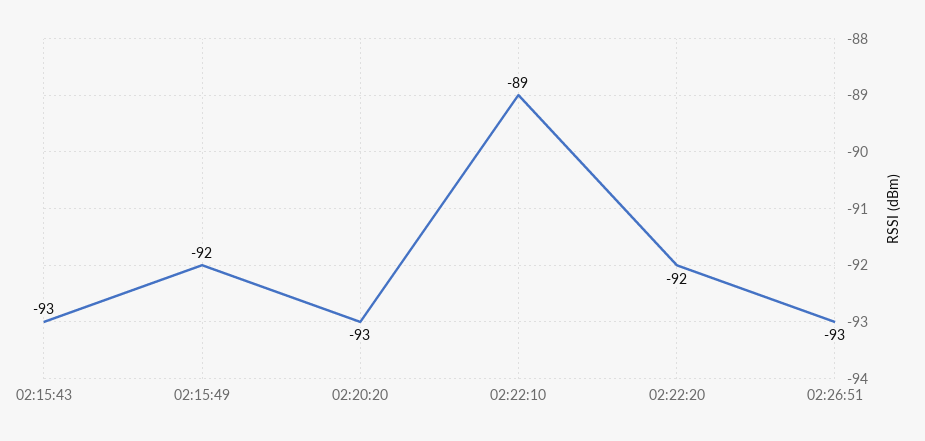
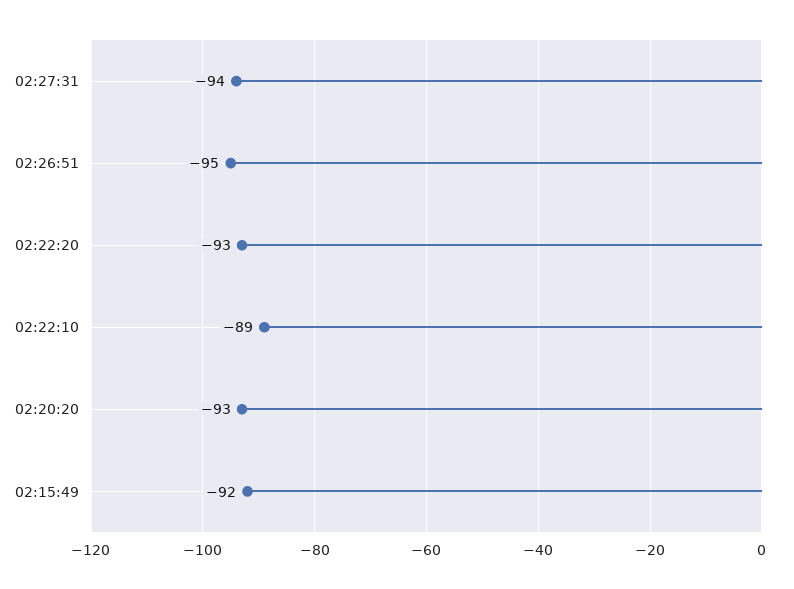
02:15:43: -93 -> none
02:22:20: -92 -> -93
02:26:51: -93 -> -95
02:27:31: none -> -94

